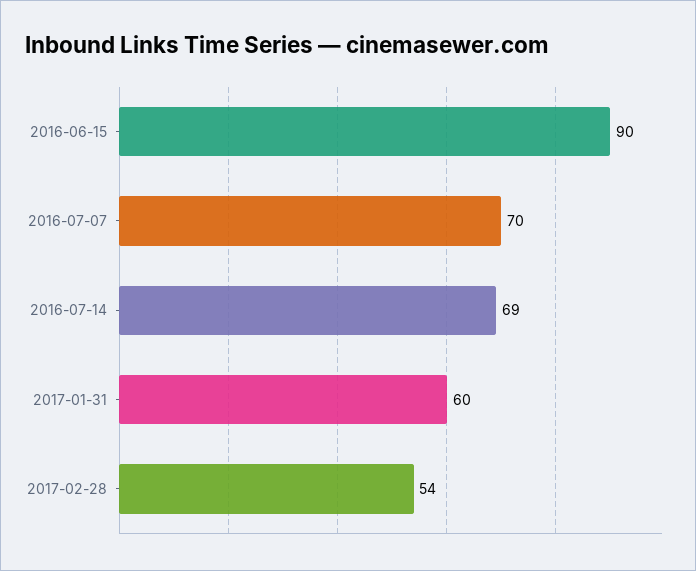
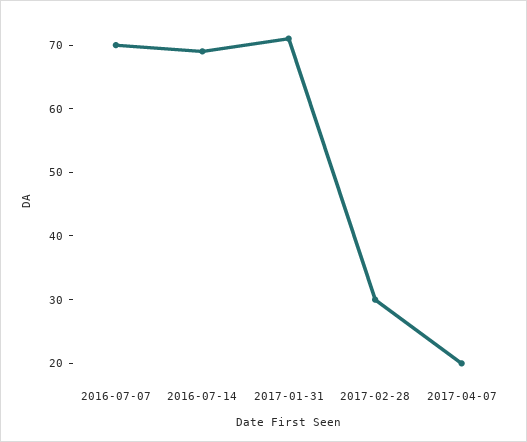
2016-06-15: 90 -> none
2017-01-31: 60 -> 70
2017-02-28: 54 -> 30
2017-04-07: none -> 20

